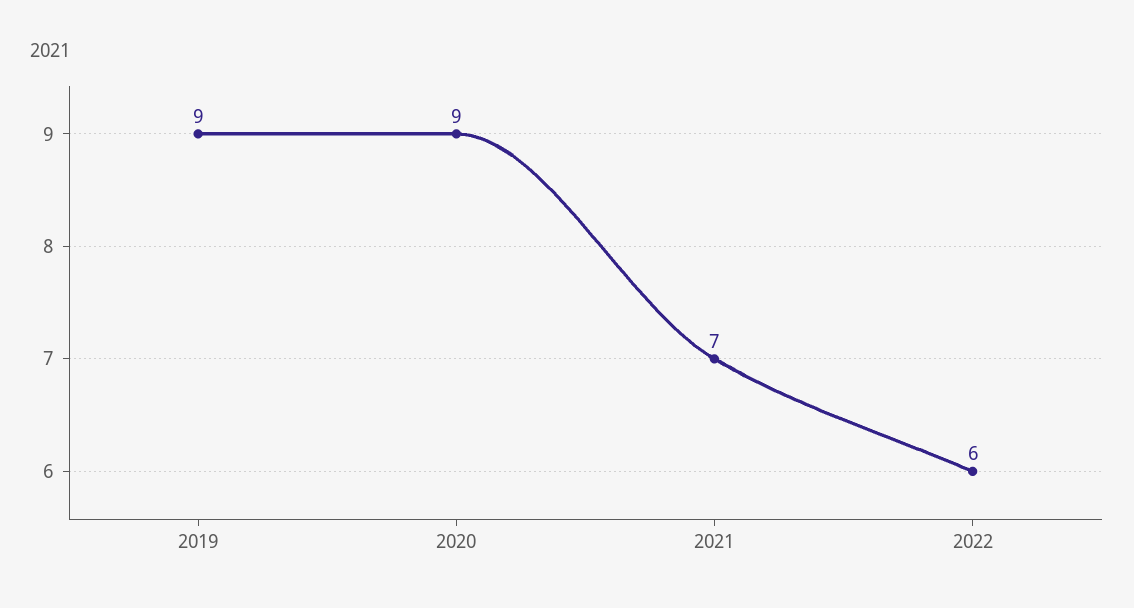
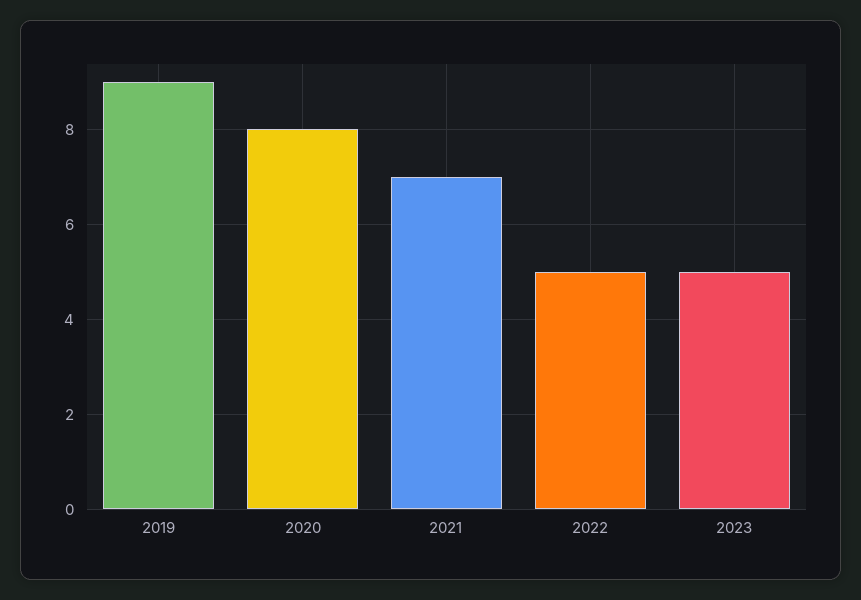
2020: 9 -> 8
2022: 6 -> 5
2023: none -> 5

